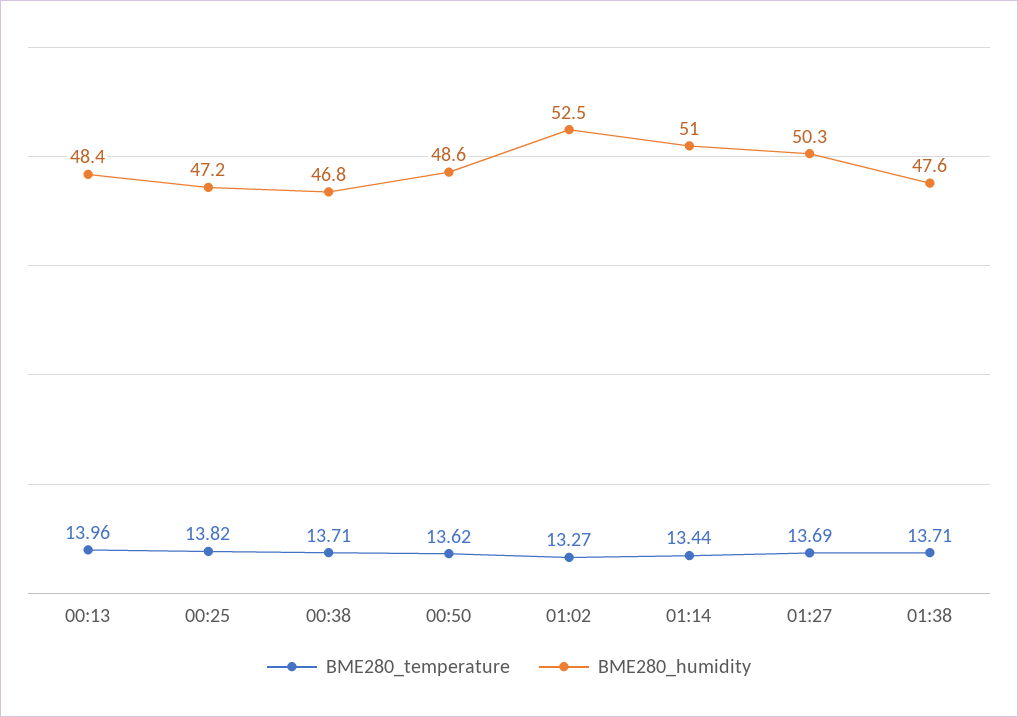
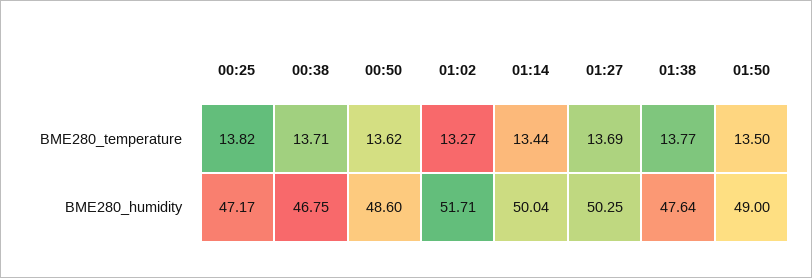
BME280_temperature, 00:13: 13.96 -> none
BME280_humidity, 00:13: 48.4 -> none
BME280_humidity, 01:02: 52.5 -> 51.71
BME280_humidity, 01:14: 51 -> 50.04
BME280_temperature, 01:38: 13.71 -> 13.77
BME280_temperature, 01:50: none -> 13.5
BME280_humidity, 01:50: none -> 49

